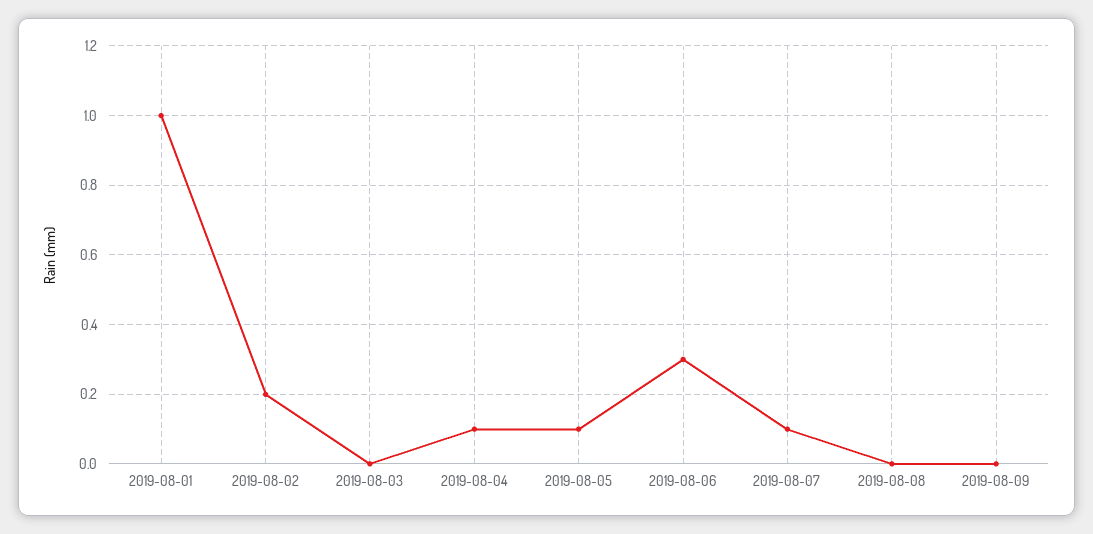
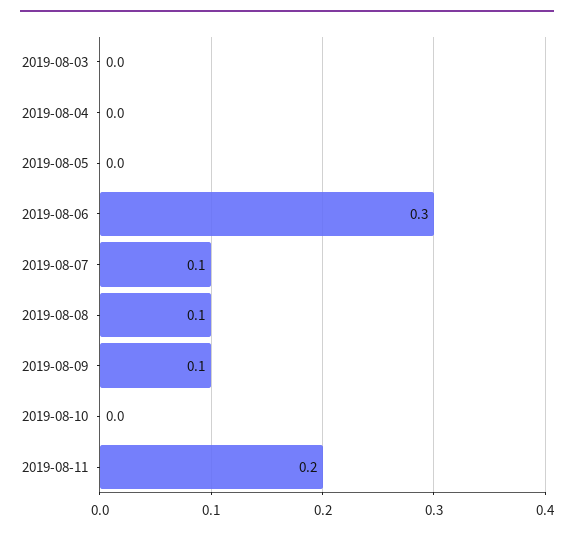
2019-08-01: 1 -> none
2019-08-02: 0.2 -> none
2019-08-04: 0.1 -> 0
2019-08-05: 0.1 -> 0
2019-08-08: 0 -> 0.1
2019-08-09: 0 -> 0.1
2019-08-10: none -> 0
2019-08-11: none -> 0.2

